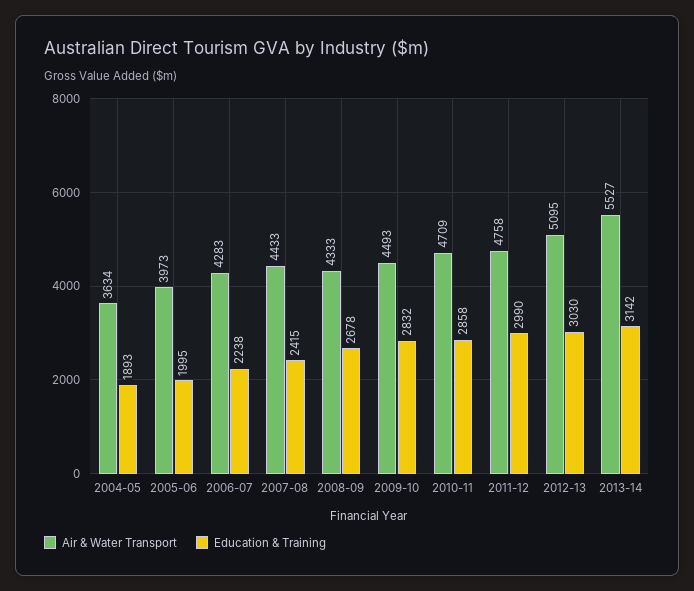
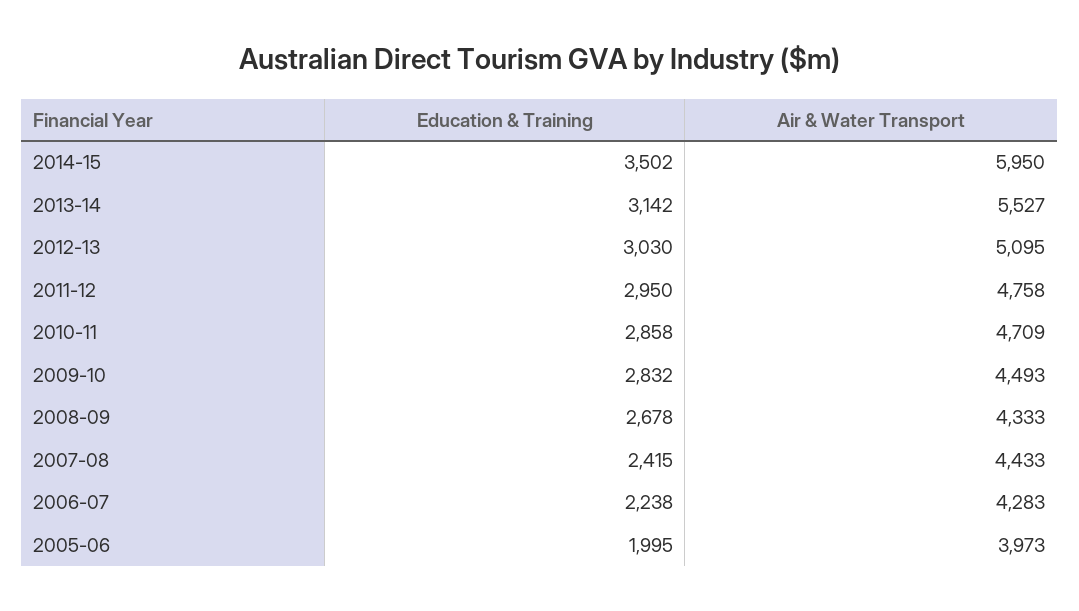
Air & Water Transport, 2004-05: 3634 -> none
Education & Training, 2004-05: 1893 -> none
Education & Training, 2011-12: 2990 -> 2950
Education & Training, 2014-15: none -> 3502
Air & Water Transport, 2014-15: none -> 5950

